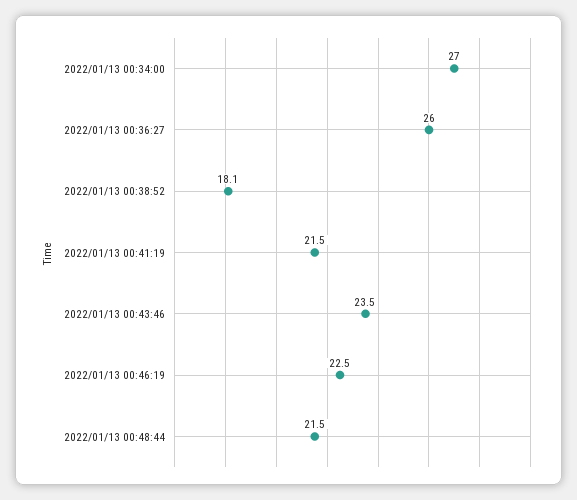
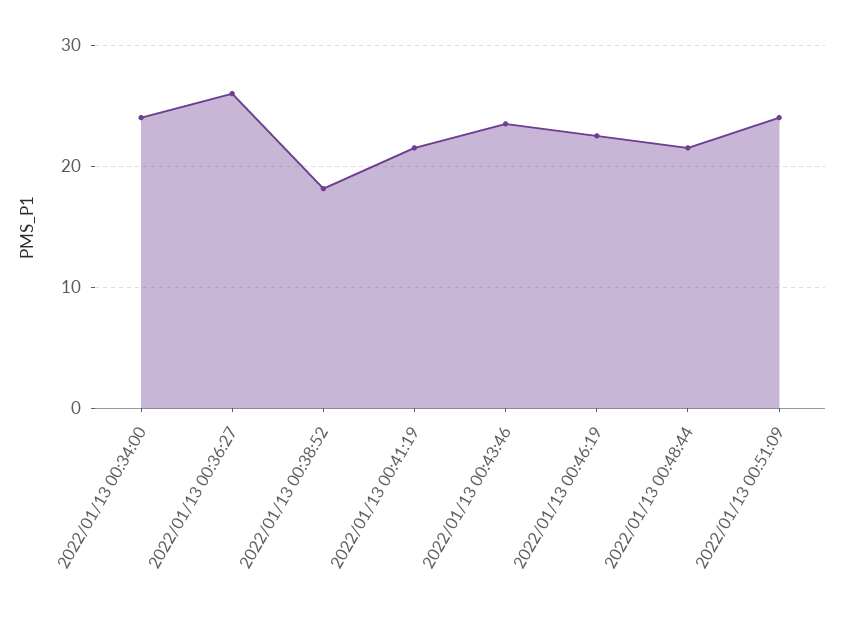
2022/01/13 00:34:00: 27 -> 24
2022/01/13 00:51:09: none -> 24

